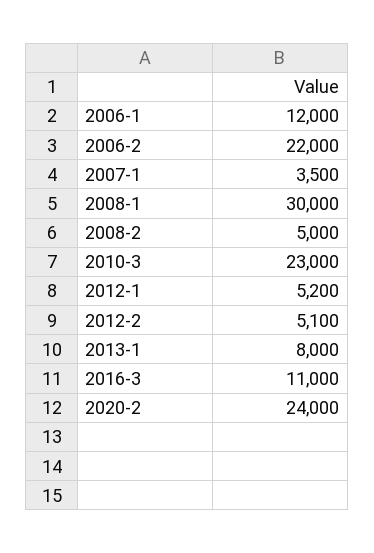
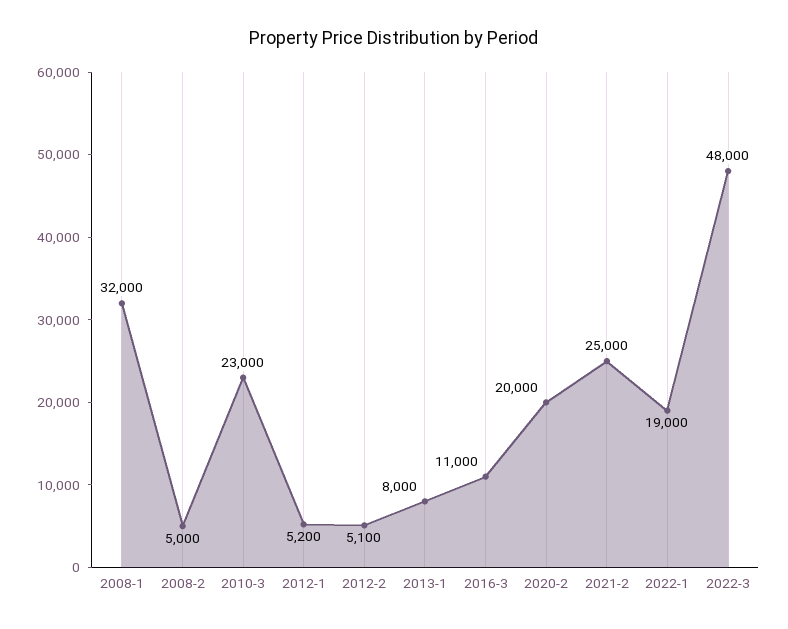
2006-1: 12000 -> none
2006-2: 22000 -> none
2007-1: 3500 -> none
2008-1: 30000 -> 32000
2020-2: 24000 -> 20000
2021-2: none -> 25000
2022-1: none -> 19000
2022-3: none -> 48000

